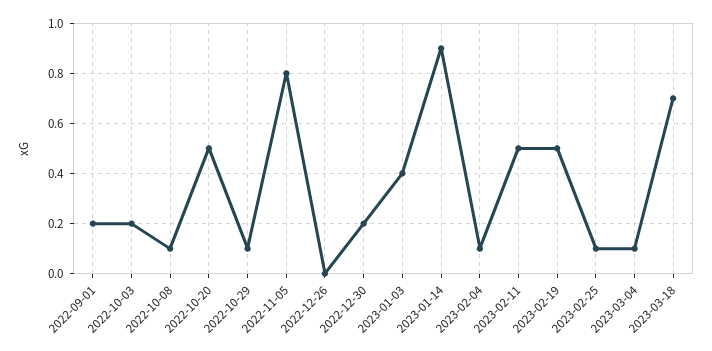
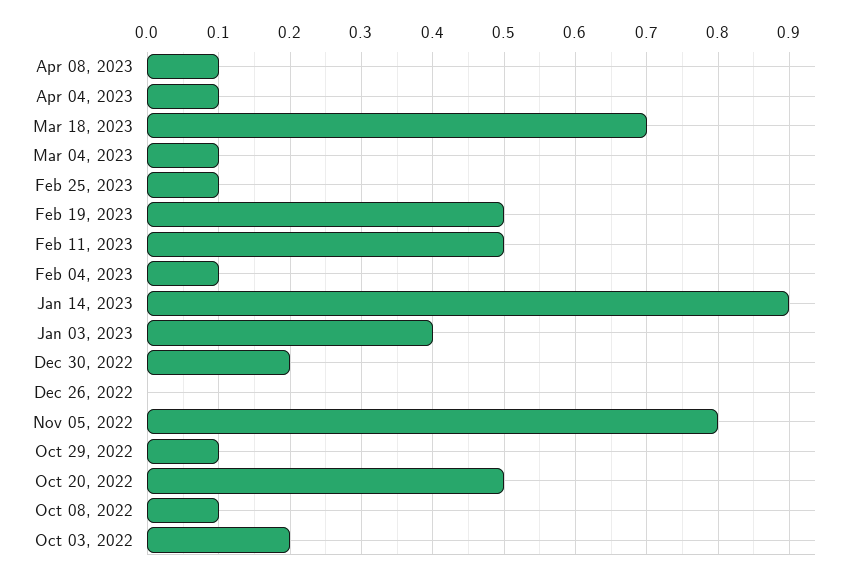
2022-09-01: 0.2 -> none
Apr 08, 2023: none -> 0.1
Apr 04, 2023: none -> 0.1

